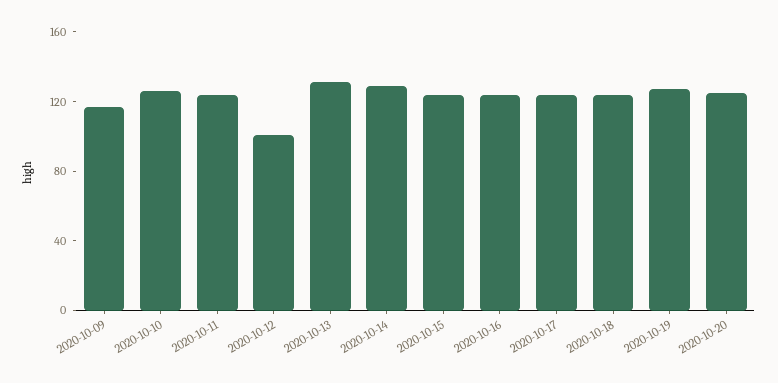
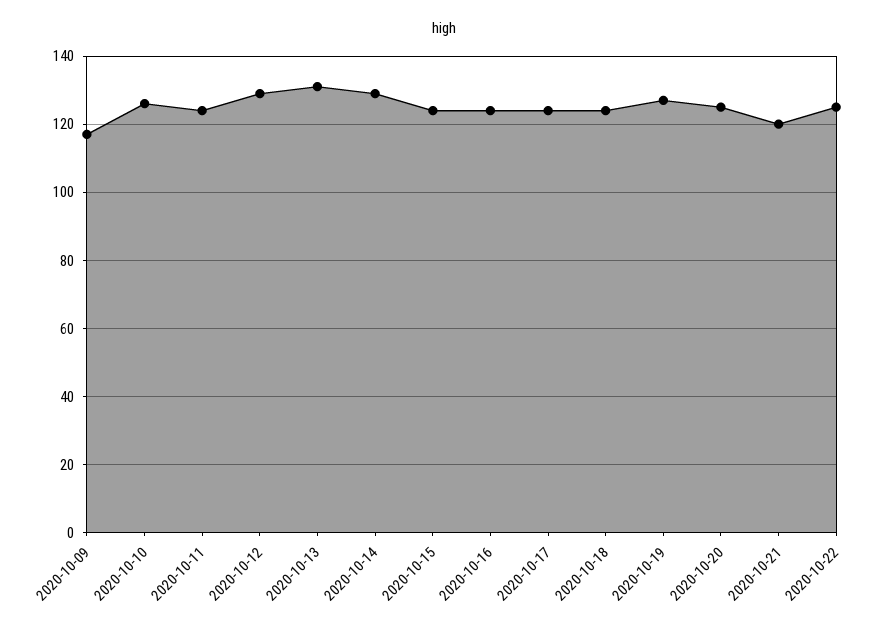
2020-10-12: 100 -> 130
2020-10-21: none -> 120
2020-10-22: none -> 125

